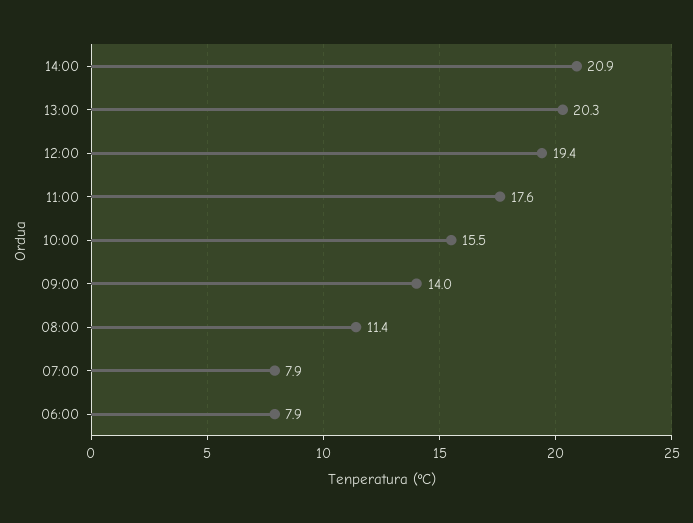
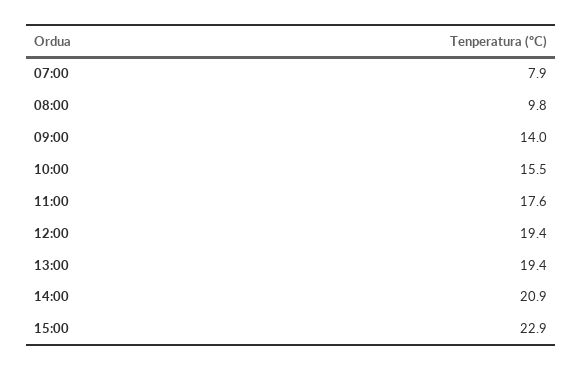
13:00: 20.3 -> 19.4
08:00: 11.4 -> 9.8
06:00: 7.9 -> none
15:00: none -> 22.9

